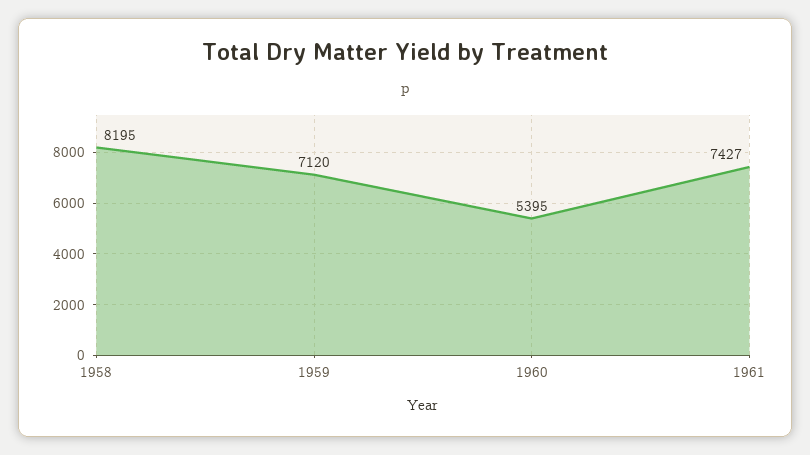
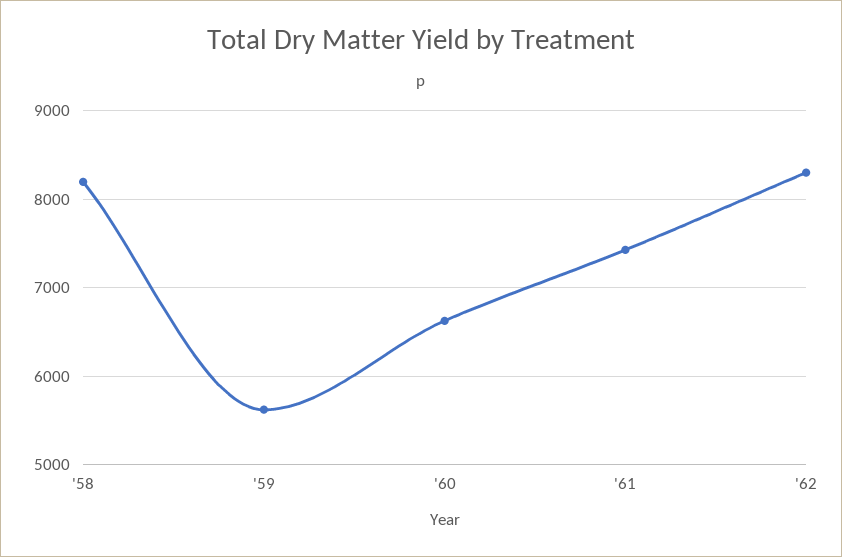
1959: 7120 -> 5600
1960: 5395 -> 6600
'62: none -> 8300

